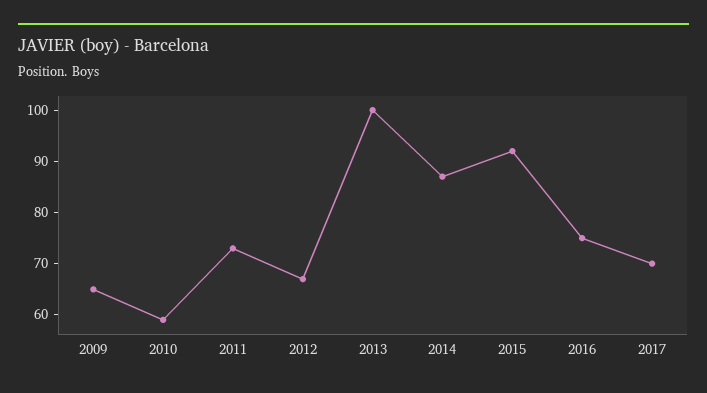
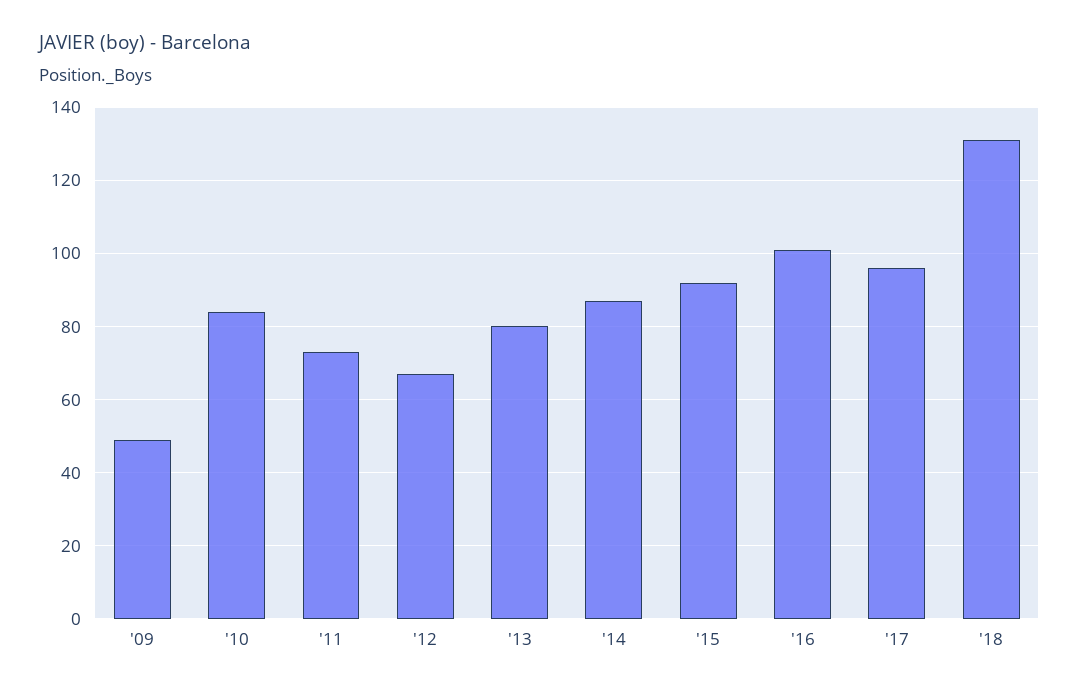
2009: 65 -> 50
2010: 60 -> 85
2013: 100 -> 80
2016: 75 -> 100
2017: 70 -> 95
'18: none -> 130

